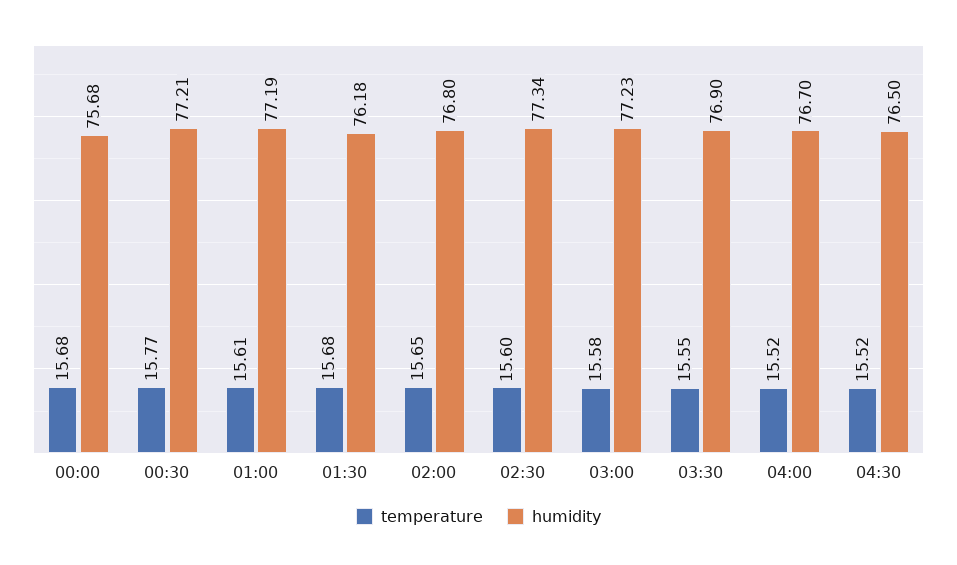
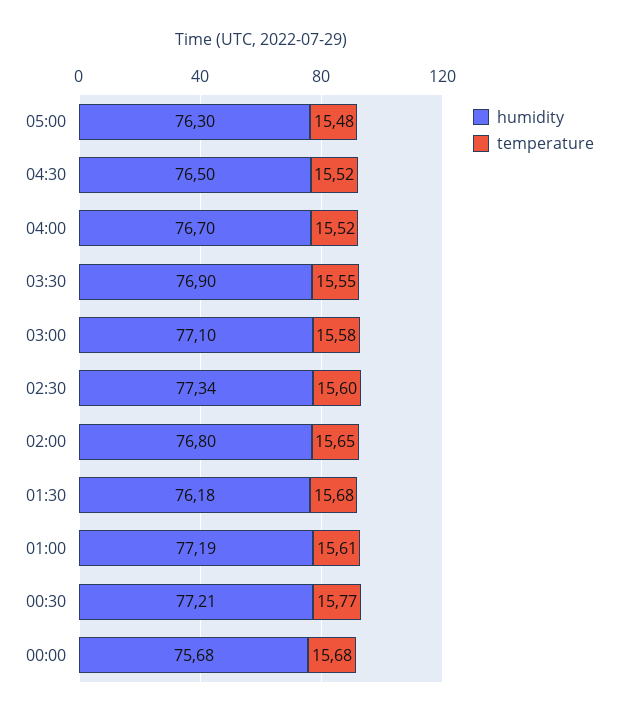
humidity, 03:00: 77.23 -> 77.1
humidity, 05:00: none -> 76.3
temperature, 05:00: none -> 15.48

